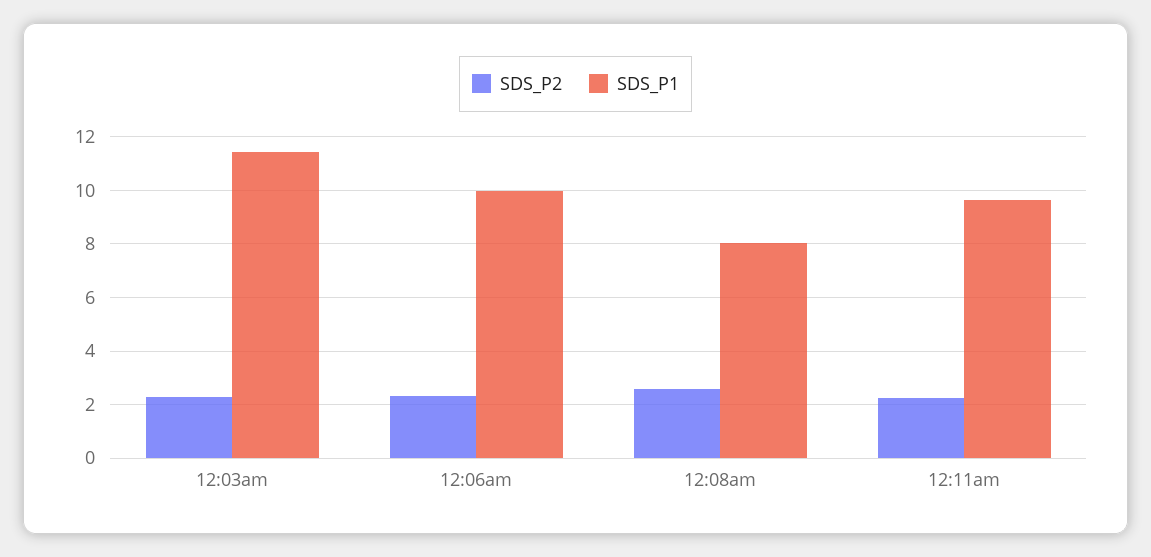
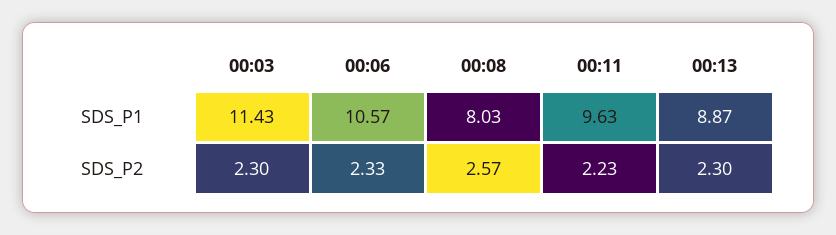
SDS_P1, 12:06am: 10 -> 10.57
SDS_P1, 00:13: none -> 8.87
SDS_P2, 00:13: none -> 2.3

